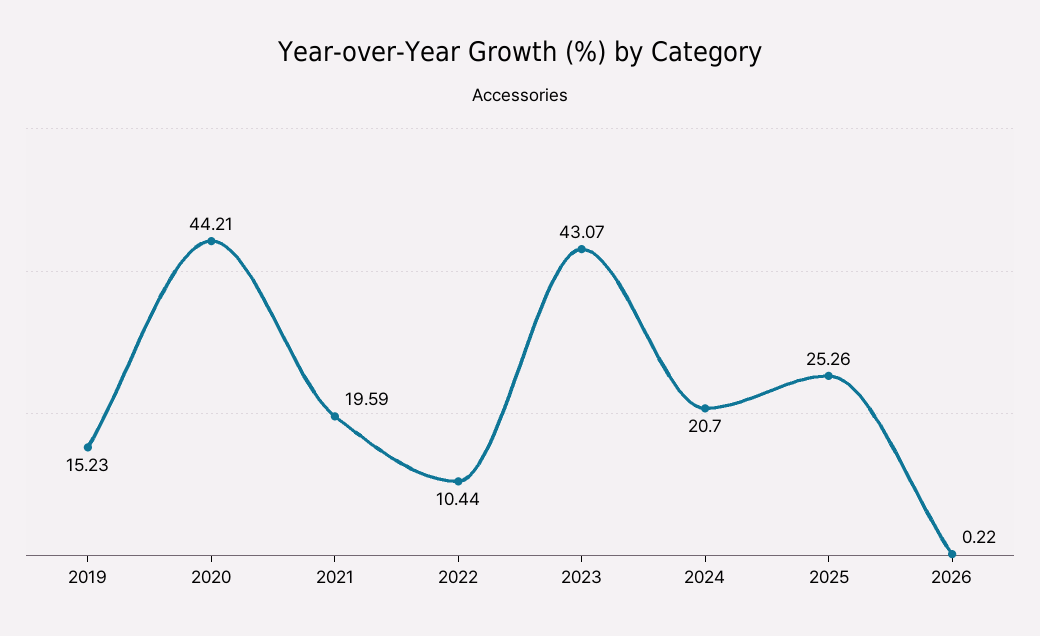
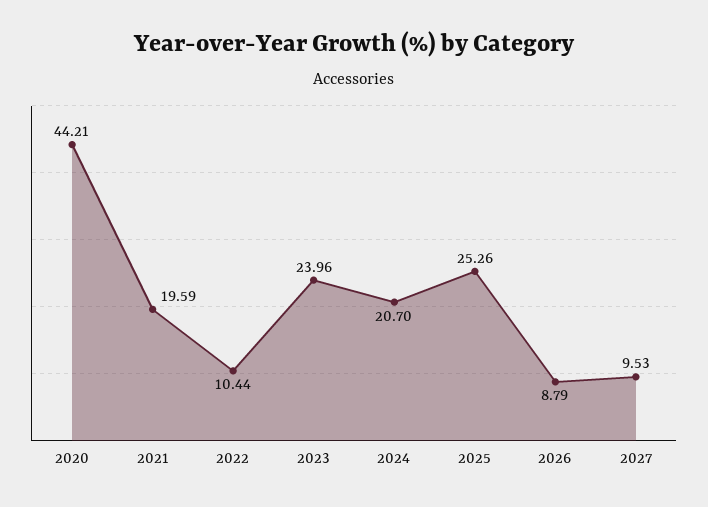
2019: 15.23 -> none
2023: 43.07 -> 23.96
2026: 0.22 -> 8.79
2027: none -> 9.53

